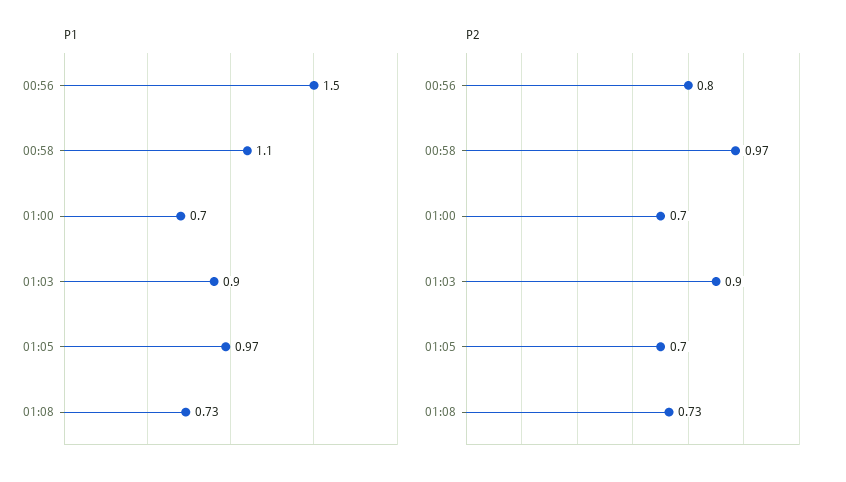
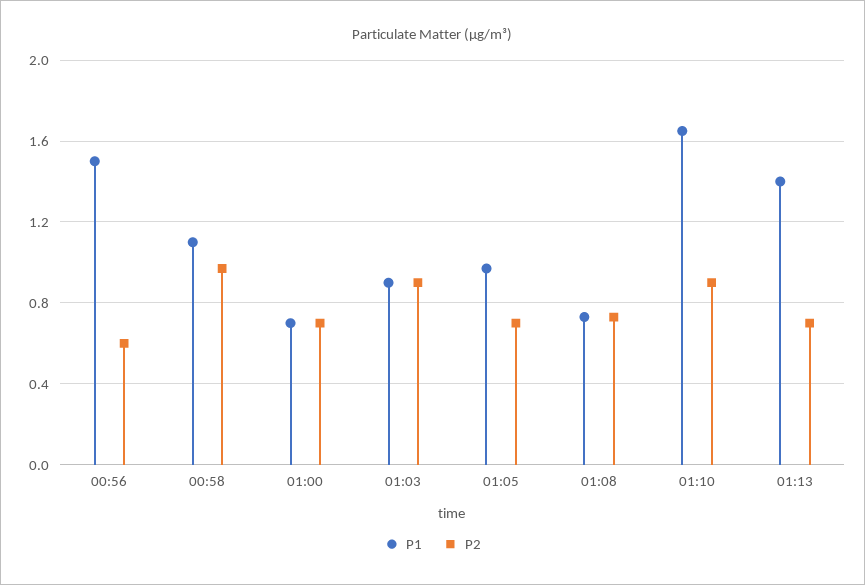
P2, 00:56: 0.8 -> 0.6
P1, 01:10: none -> 1.65
P2, 01:10: none -> 0.9
P1, 01:13: none -> 1.4
P2, 01:13: none -> 0.7

